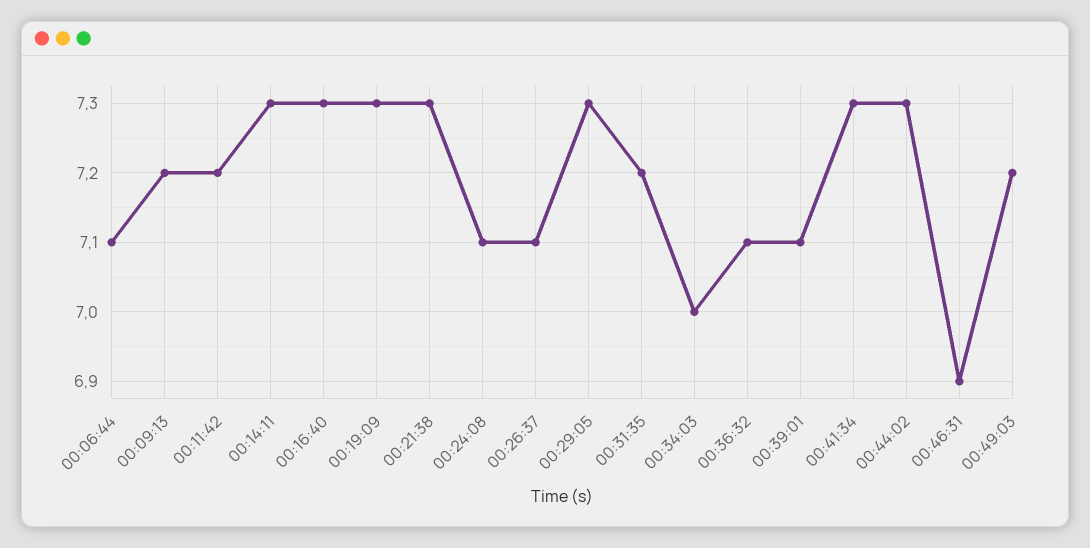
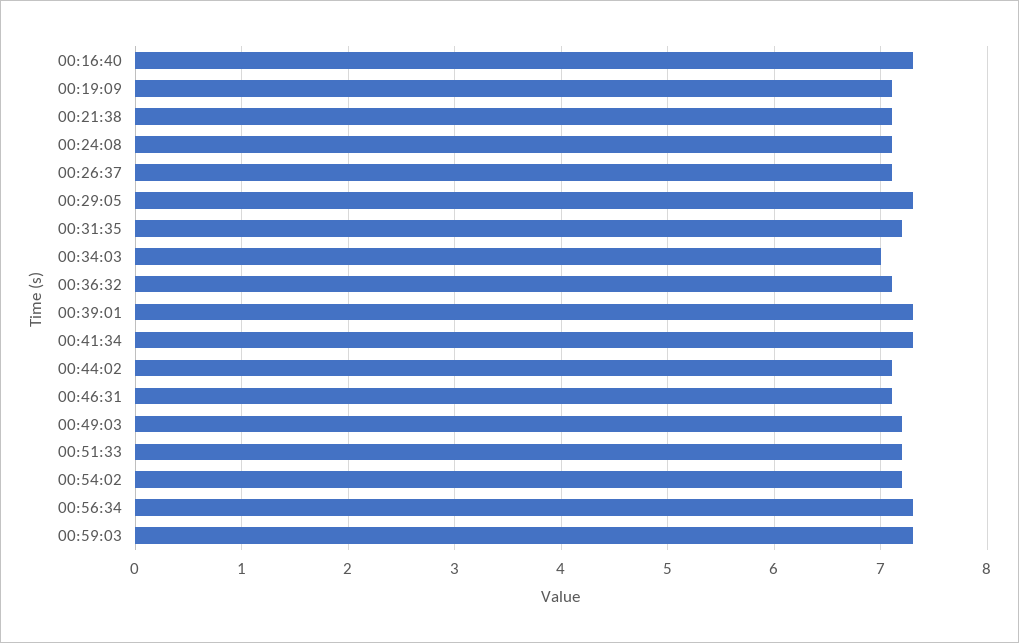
00:06:44: 7.1 -> none
00:09:13: 7.2 -> none
00:11:42: 7.2 -> none
00:14:11: 7.3 -> none
00:19:09: 7.3 -> 7.1
00:21:38: 7.3 -> 7.1
00:39:01: 7.1 -> 7.3
00:44:02: 7.3 -> 7.1
00:46:31: 6.9 -> 7.1
00:51:33: none -> 7.2
00:54:02: none -> 7.2
00:56:34: none -> 7.3
00:59:03: none -> 7.3

